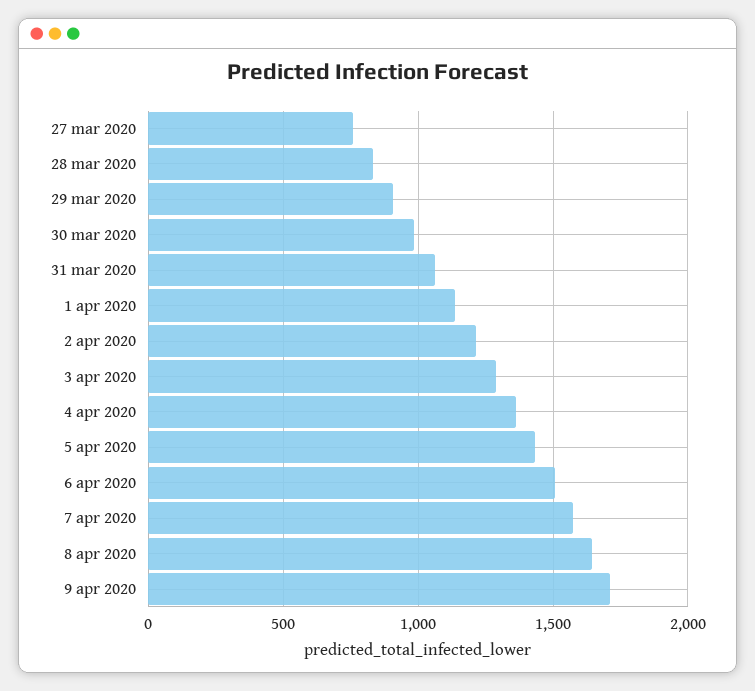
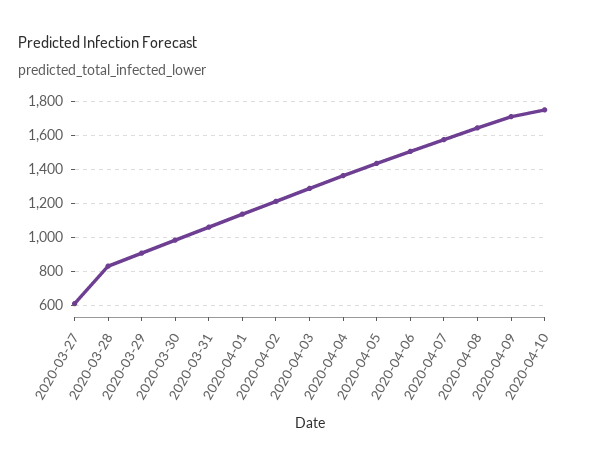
27 mar 2020: 750 -> 600
2020-04-10: none -> 1750

